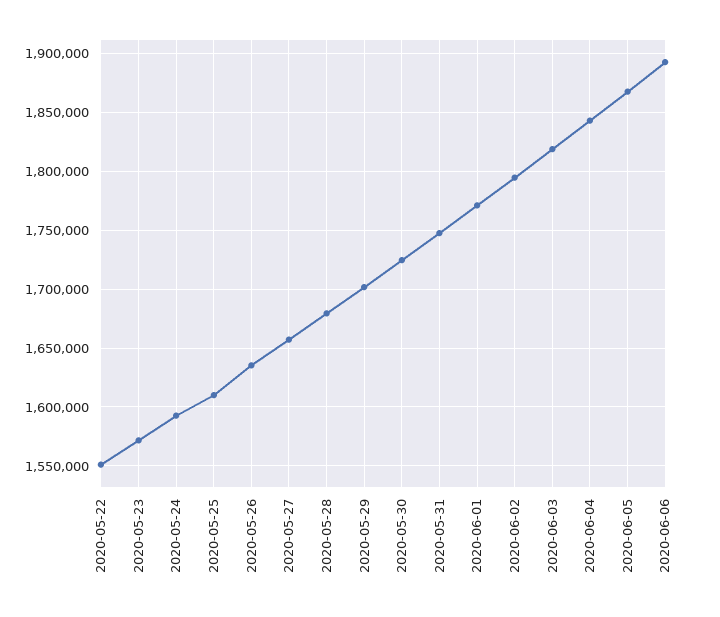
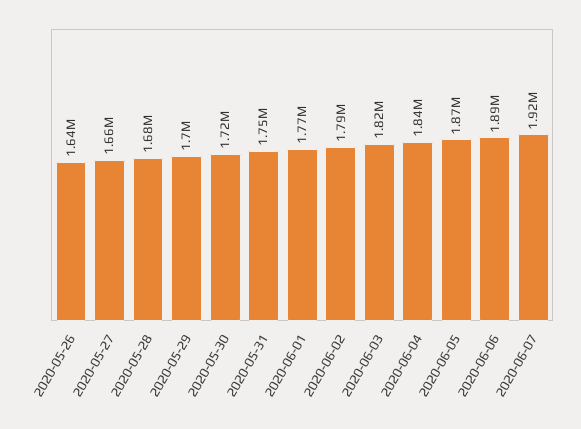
2020-05-22: 1550000 -> none
2020-05-23: 1570000 -> none
2020-05-24: 1590000 -> none
2020-05-25: 1610000 -> none
2020-06-07: none -> 1920000

